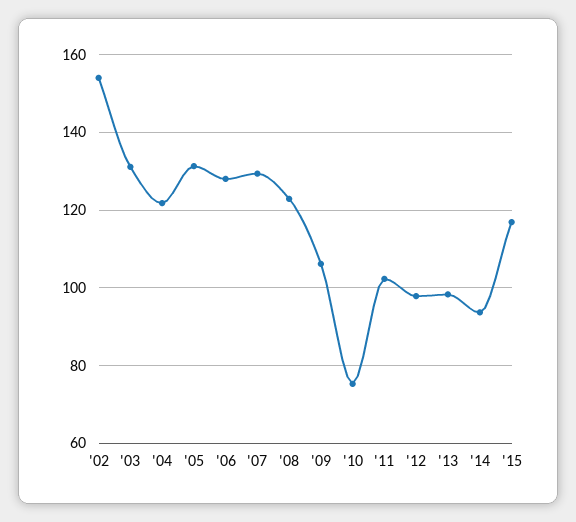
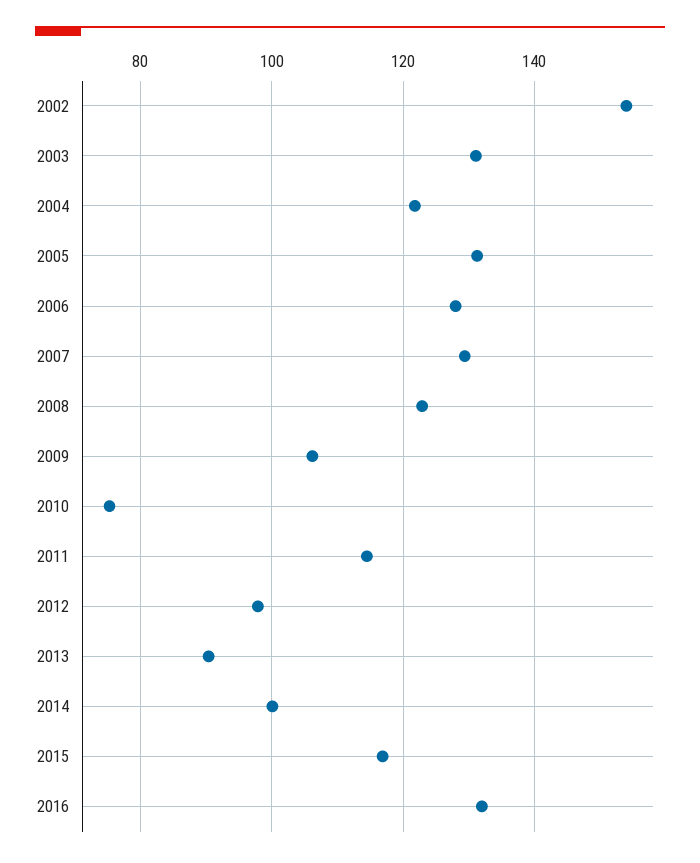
'11: 102 -> 114
'13: 98 -> 90
'14: 94 -> 100
2016: none -> 132

